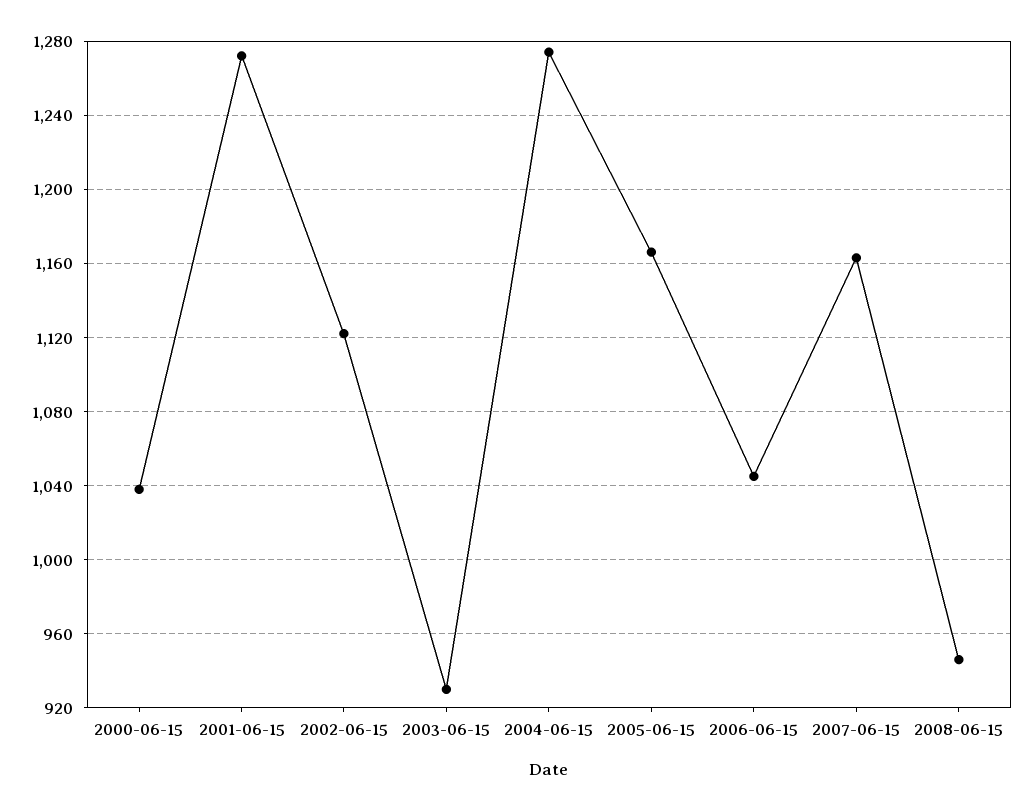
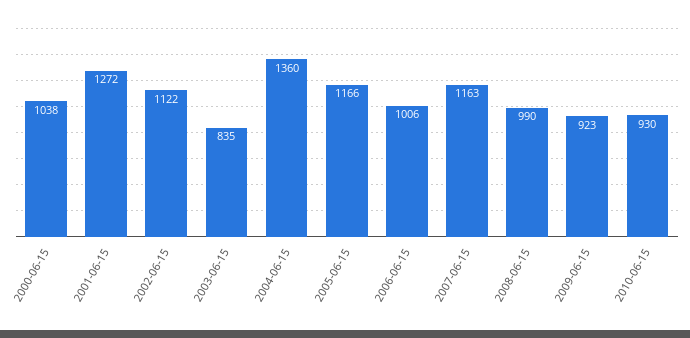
2003-06-15: 930 -> 835
2004-06-15: 1275 -> 1360
2006-06-15: 1045 -> 1006
2008-06-15: 945 -> 990
2009-06-15: none -> 923
2010-06-15: none -> 930

